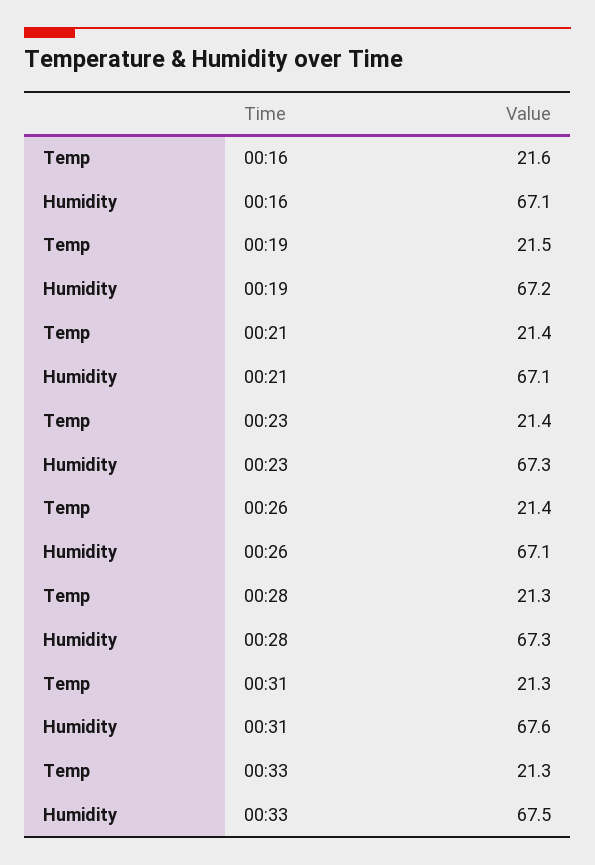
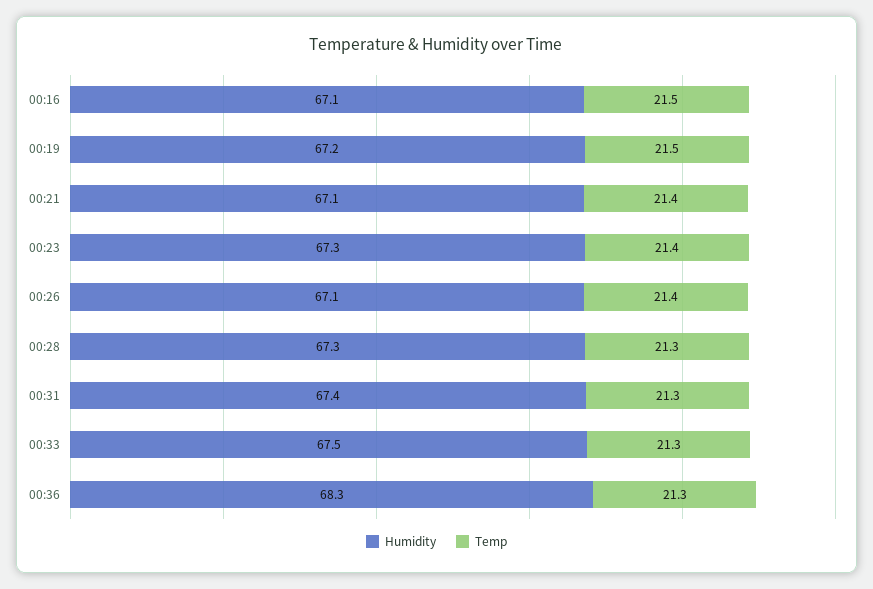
Temp, 00:16: 21.6 -> 21.5
Humidity, 00:31: 67.6 -> 67.4
Humidity, 00:36: none -> 68.3
Temp, 00:36: none -> 21.3

